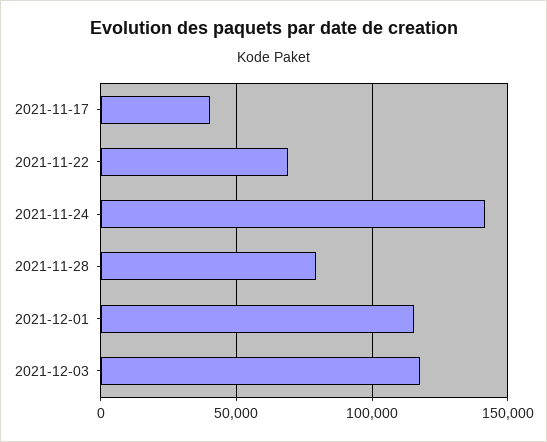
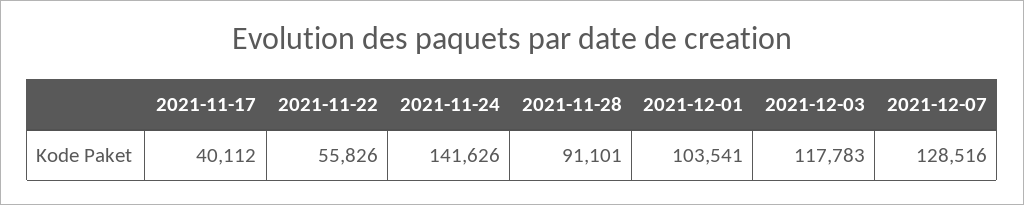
2021-11-22: 70000 -> 55826
2021-11-28: 80000 -> 91101
2021-12-01: 115000 -> 103541
2021-12-07: none -> 128516

